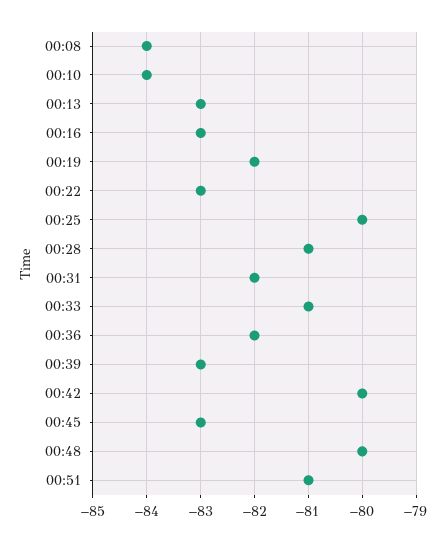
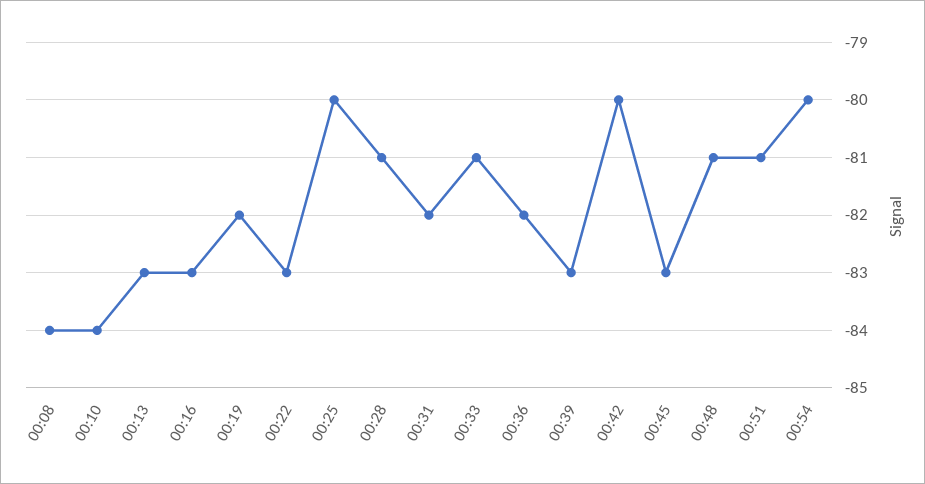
00:48: -80 -> -81
00:54: none -> -80

